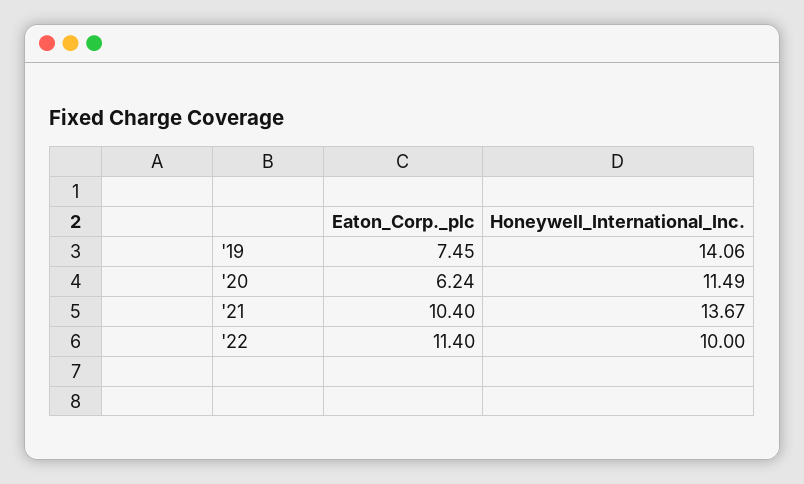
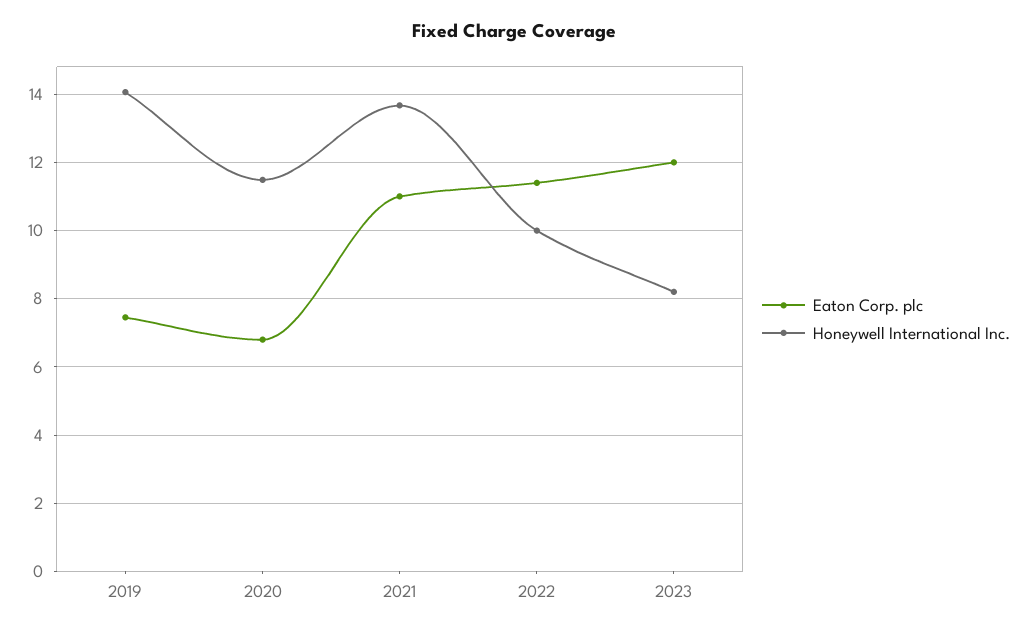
Eaton_Corp._plc, '20: 6.24 -> 6.8
Eaton_Corp._plc, '21: 10.4 -> 11
Eaton_Corp._plc, 2023: none -> 12
Honeywell_International_Inc., 2023: none -> 8.2

